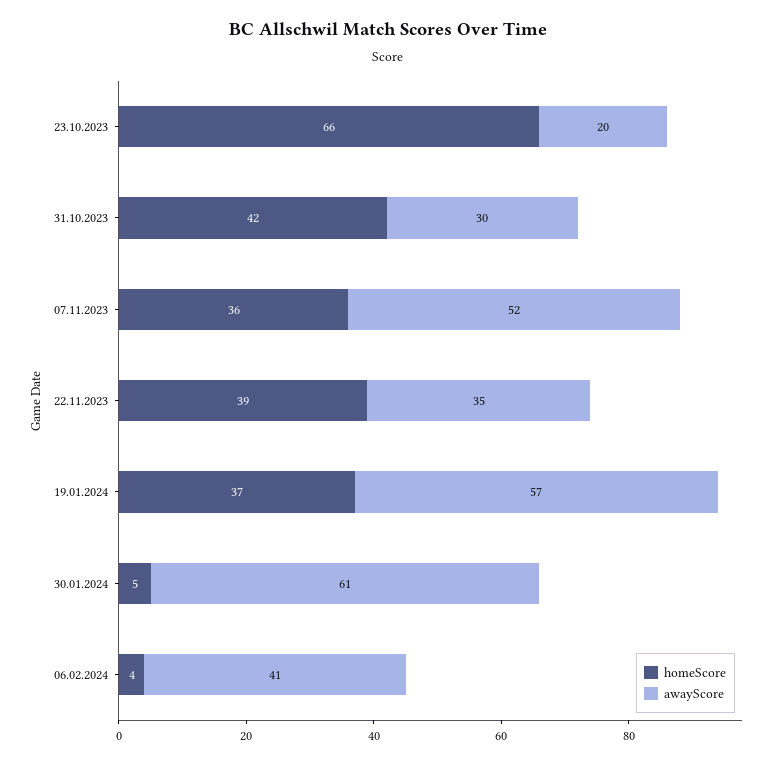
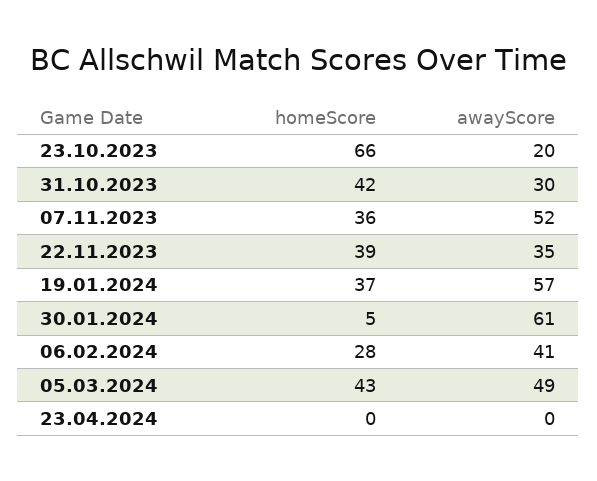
homeScore, 06.02.2024: 4 -> 28
homeScore, 05.03.2024: none -> 43
awayScore, 05.03.2024: none -> 49
homeScore, 23.04.2024: none -> 0
awayScore, 23.04.2024: none -> 0

